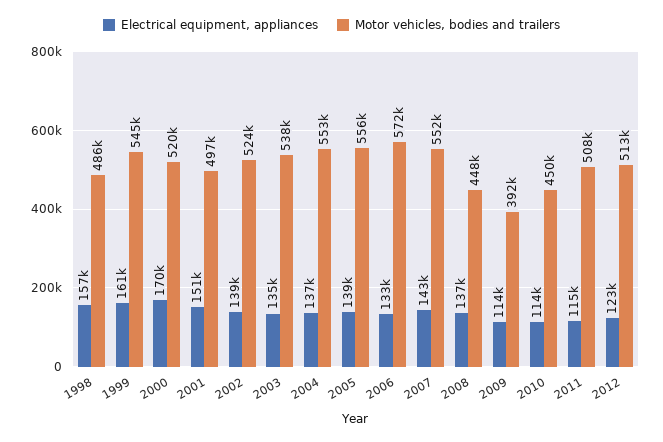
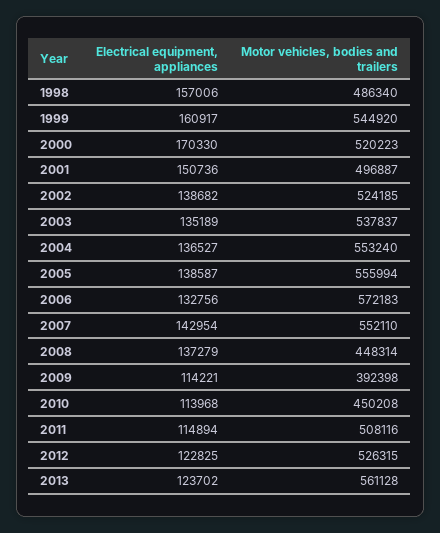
Motor vehicles, bodies and trailers, 2012: 513000 -> 526315
Electrical equipment, appliances, 2013: none -> 123702
Motor vehicles, bodies and trailers, 2013: none -> 561128

